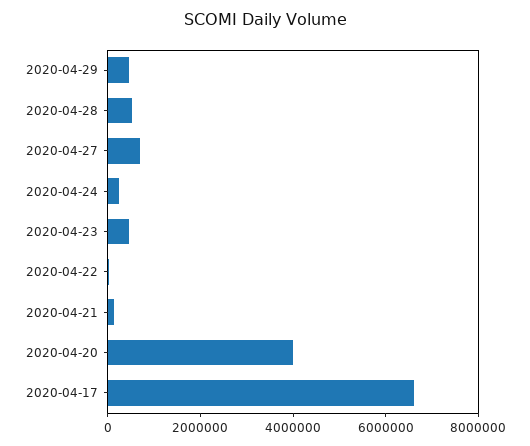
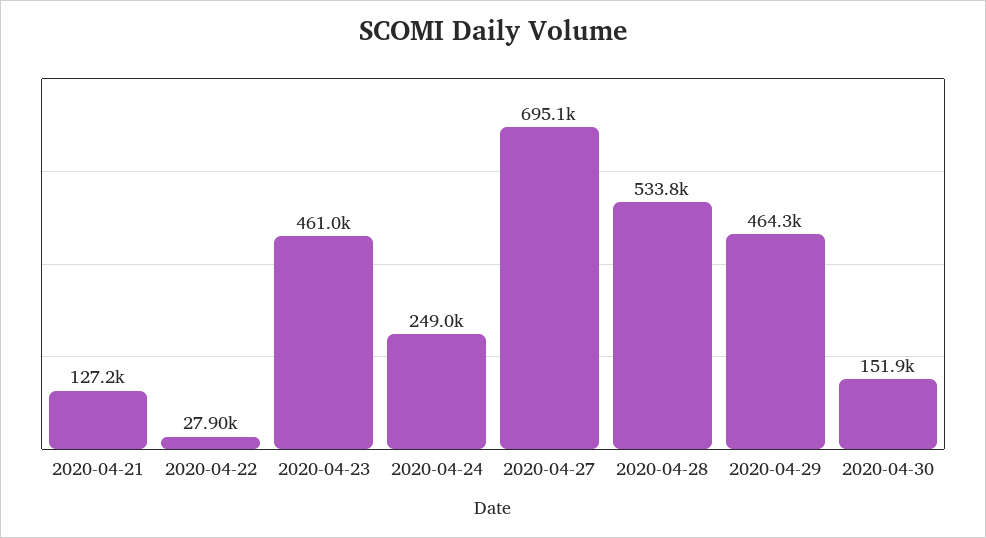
2020-04-20: 4000000 -> none
2020-04-17: 6500000 -> none
2020-04-30: none -> 151900

